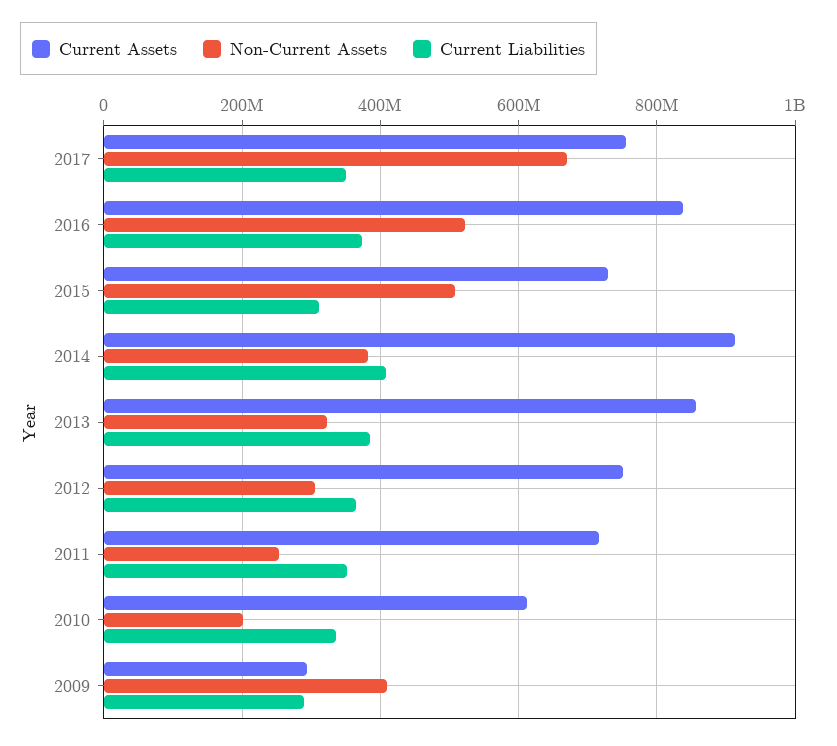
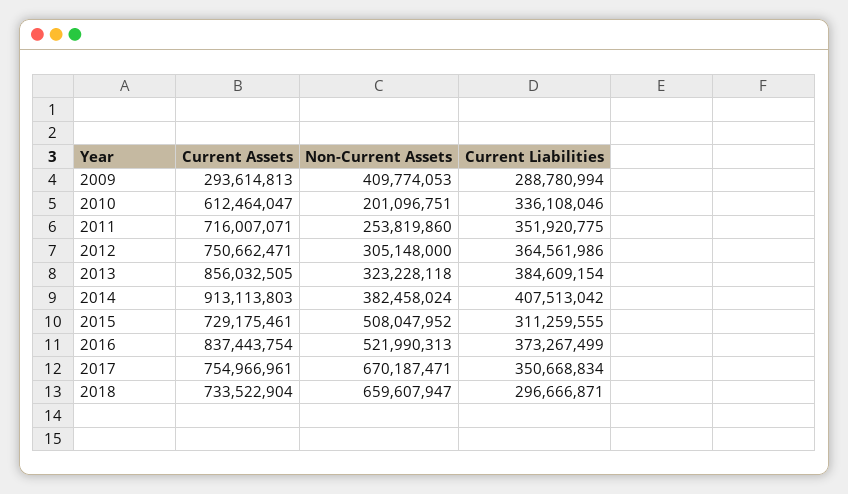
Current Assets, 2018: none -> 733522904
Non-Current Assets, 2018: none -> 659607947
Current Liabilities, 2018: none -> 296666871

